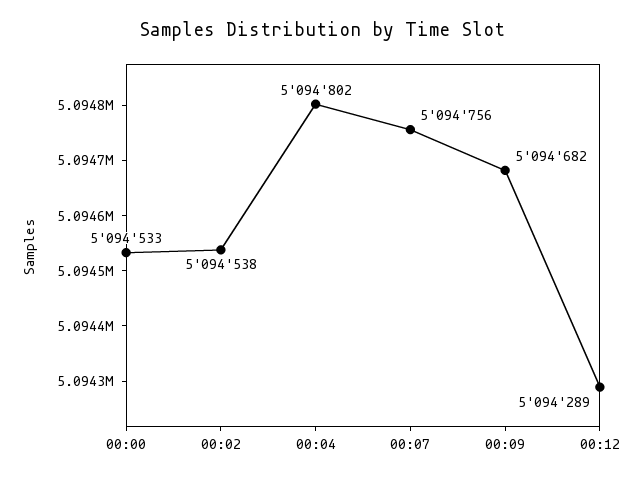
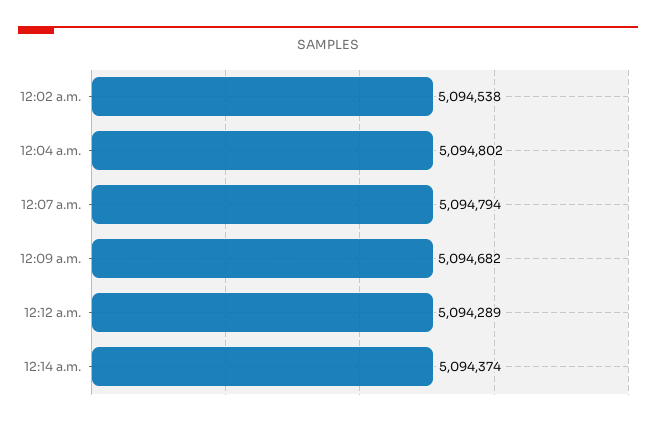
00:00: 5094533 -> none
00:07: 5094756 -> 5094794
12:14 a.m.: none -> 5094374

